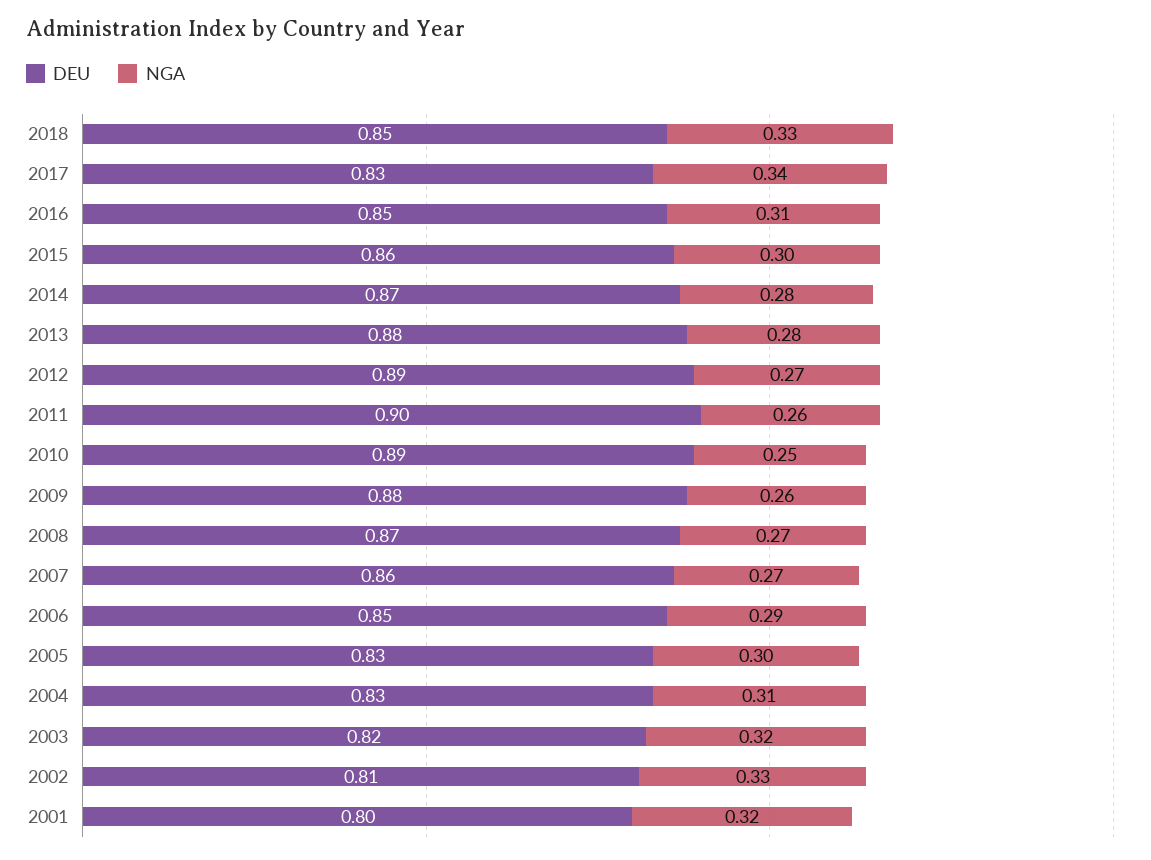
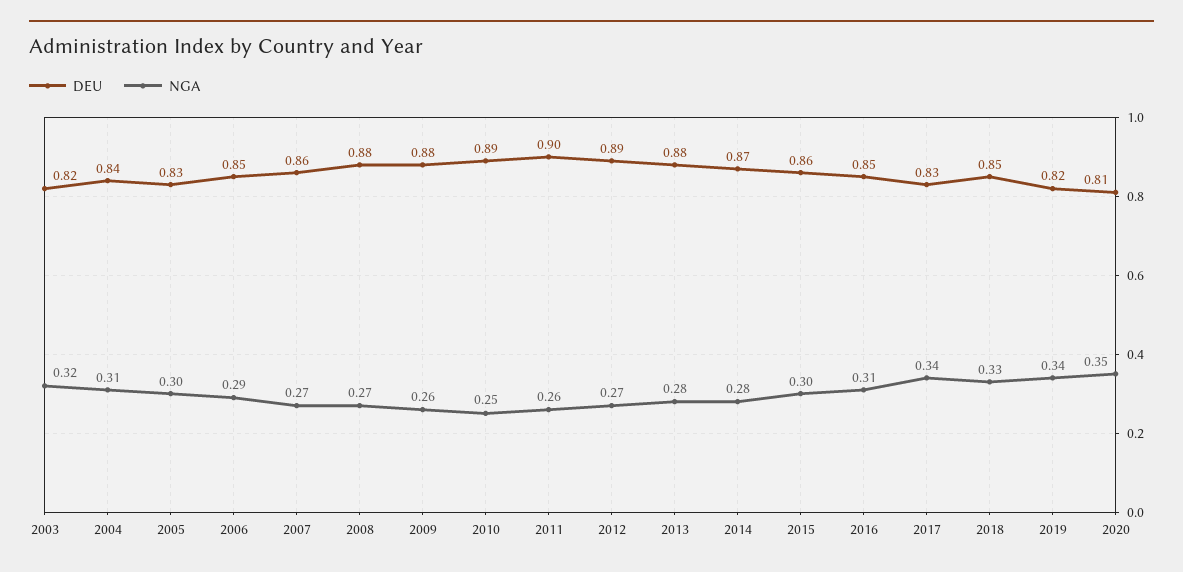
DEU, 2008: 0.87 -> 0.88
DEU, 2004: 0.83 -> 0.84
DEU, 2002: 0.81 -> none
NGA, 2002: 0.33 -> none
DEU, 2001: 0.8 -> none
NGA, 2001: 0.32 -> none
DEU, 2019: none -> 0.82
NGA, 2019: none -> 0.34
DEU, 2020: none -> 0.81
NGA, 2020: none -> 0.35

